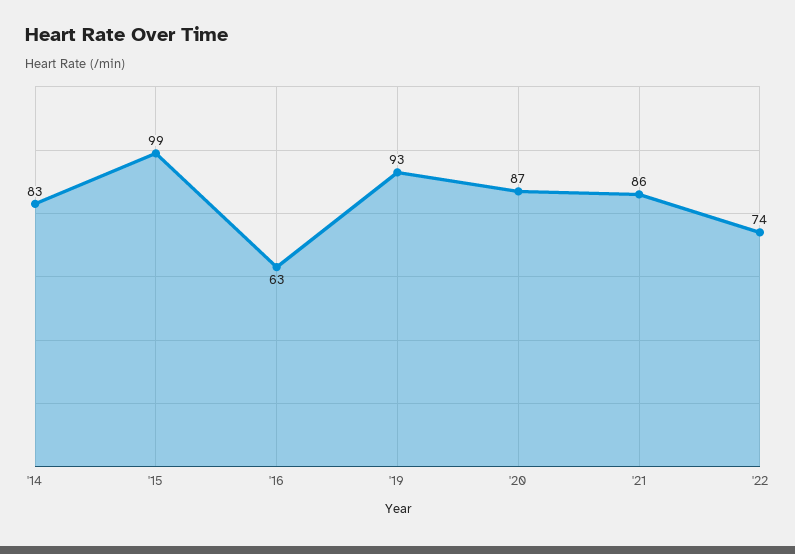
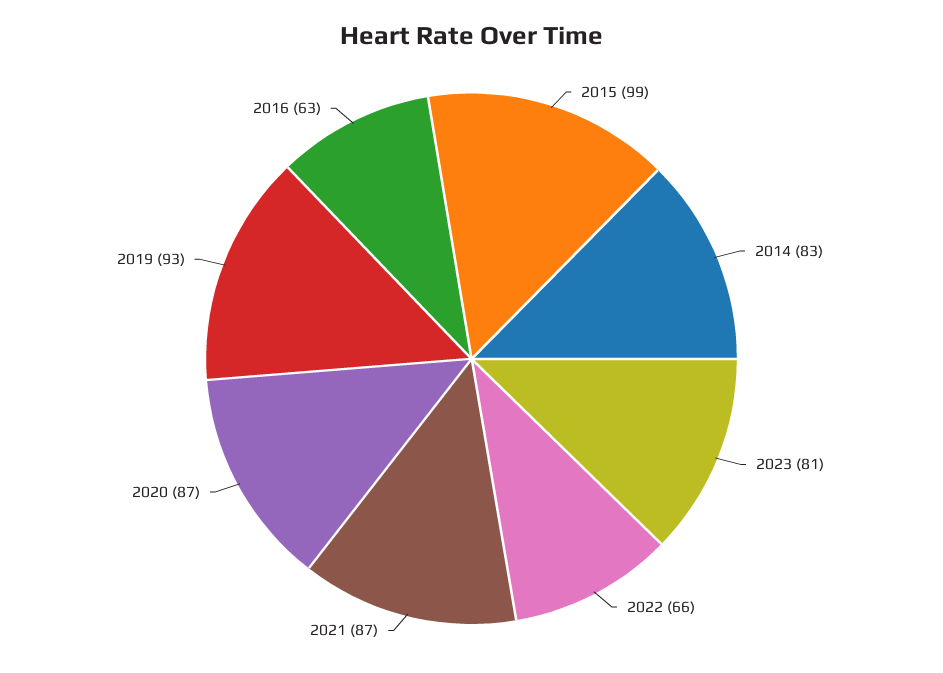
'21: 86 -> 87
'22: 74 -> 66
2023: none -> 81

